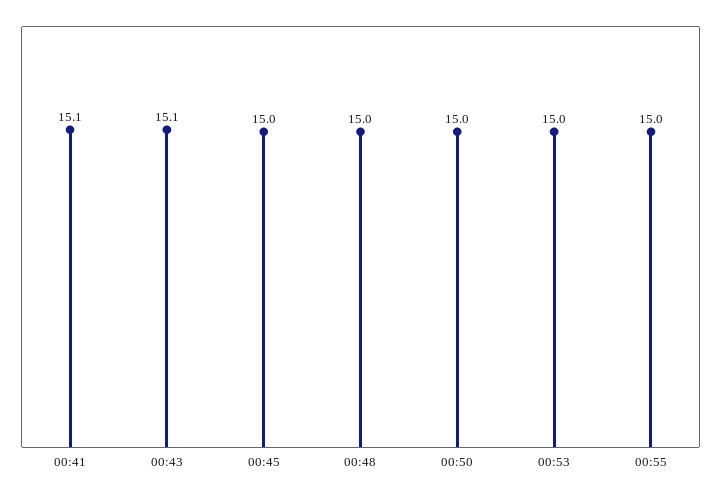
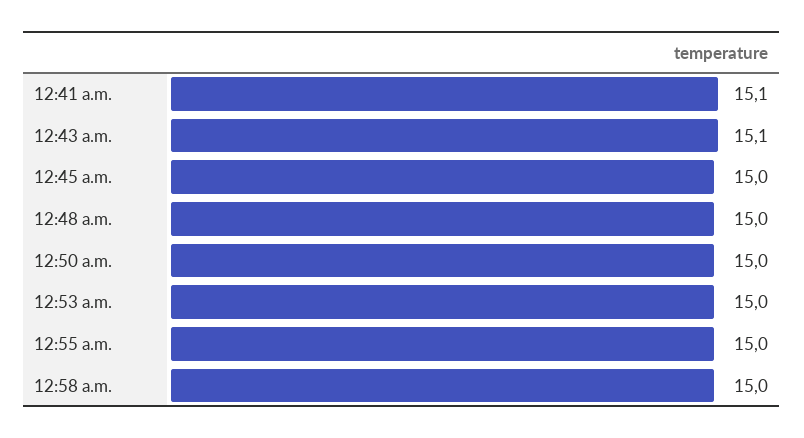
12:58 a.m.: none -> 15

